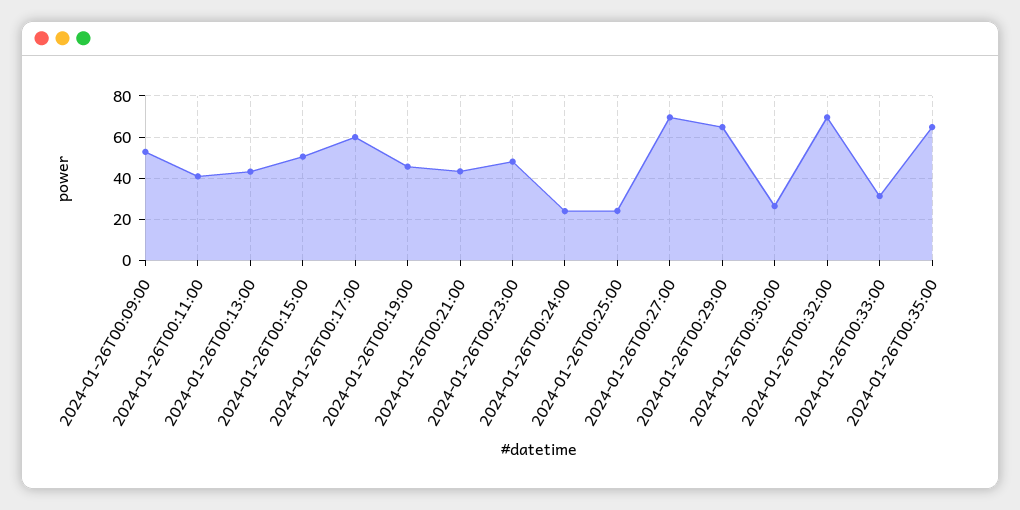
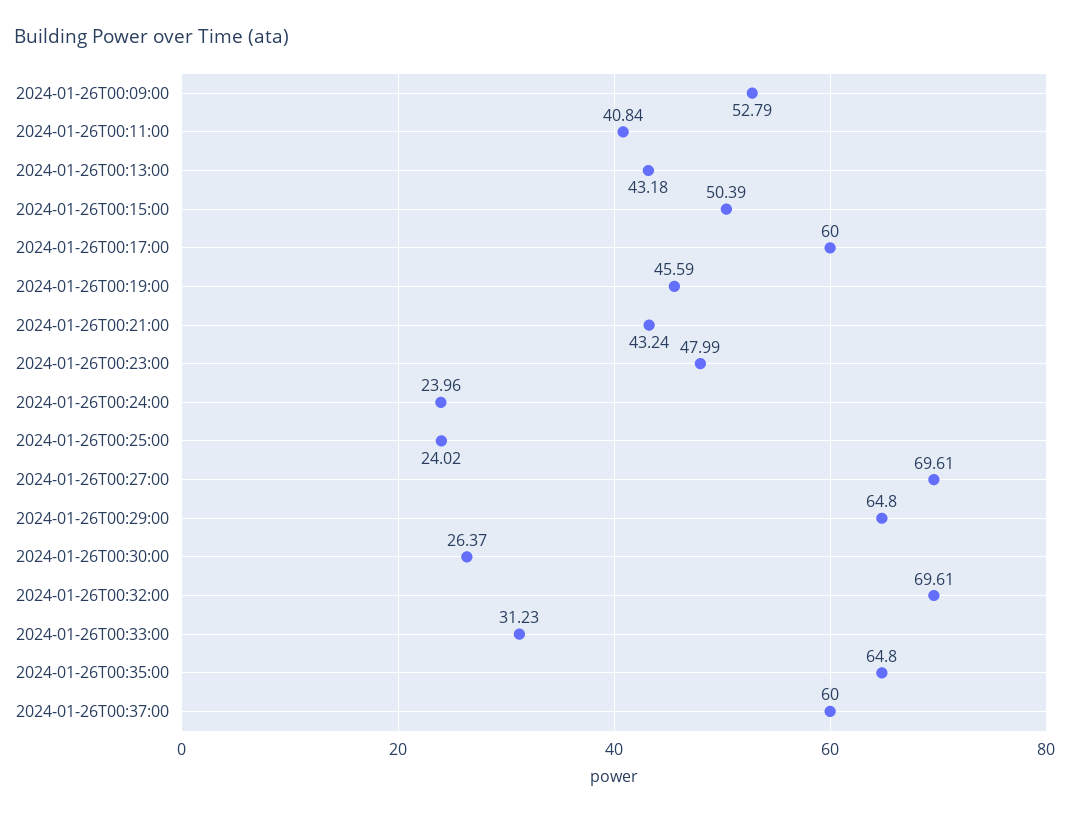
2024-01-26T00:37:00: none -> 60

